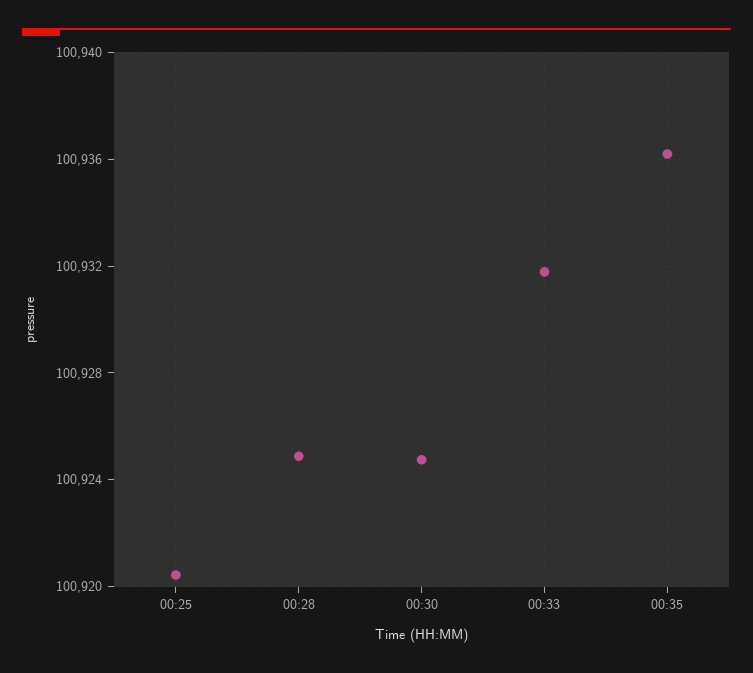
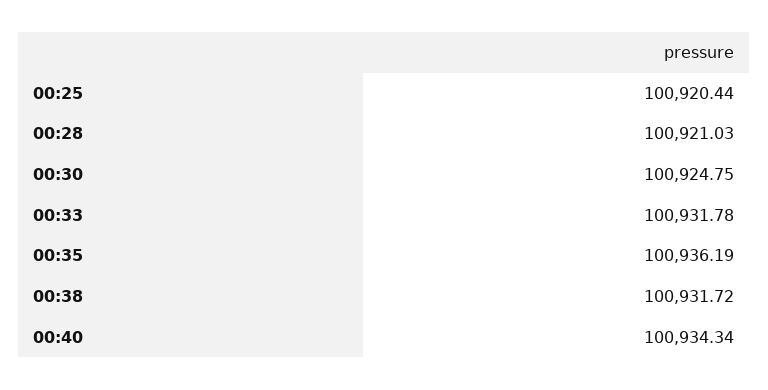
00:28: 100925 -> 100921.03
00:38: none -> 100931.72
00:40: none -> 100934.34

